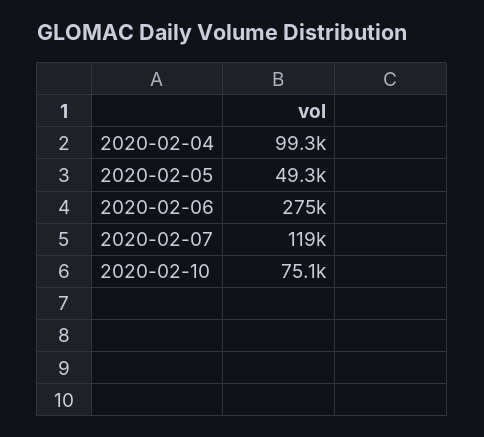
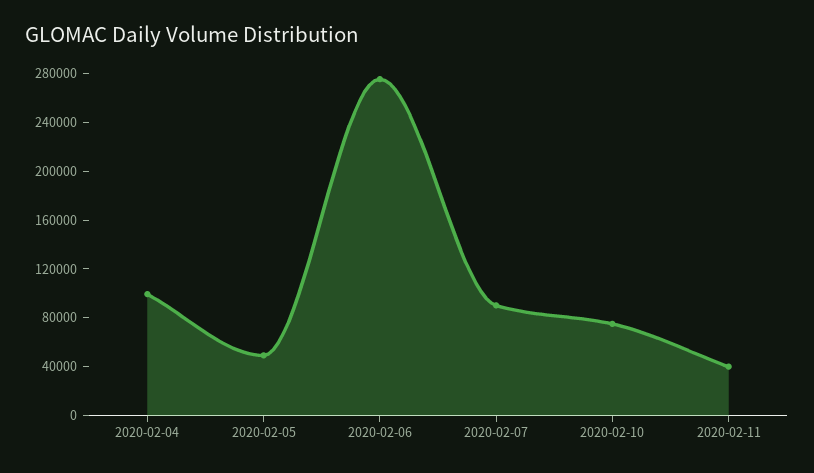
2020-02-07: 119000 -> 90000
2020-02-11: none -> 40000

